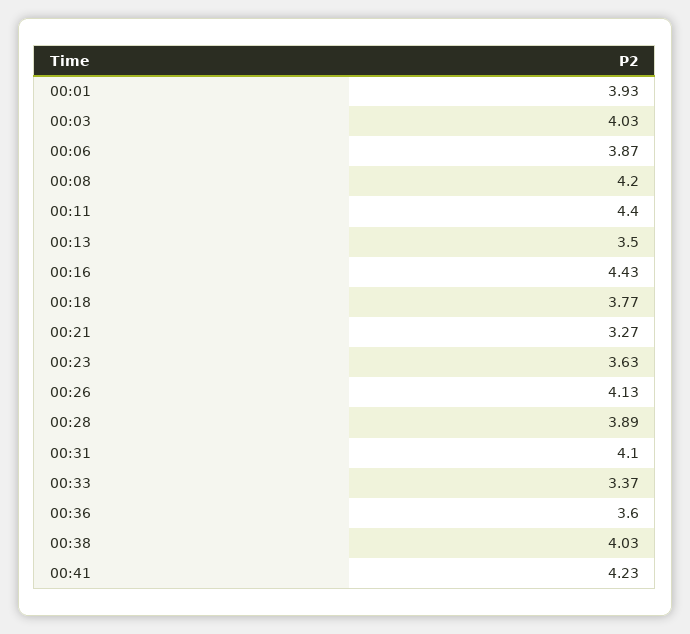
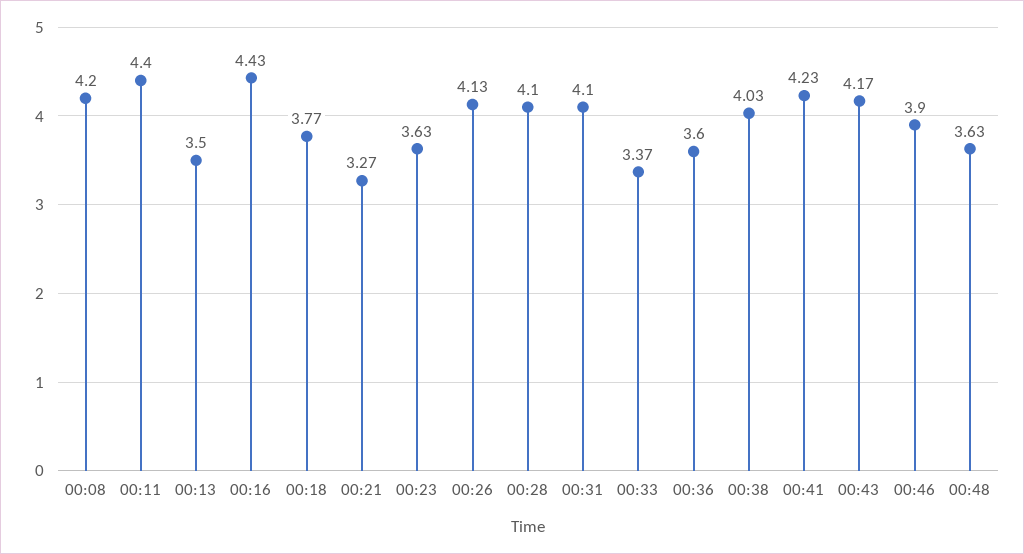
00:01: 3.93 -> none
00:03: 4.03 -> none
00:06: 3.87 -> none
00:28: 3.89 -> 4.1
00:43: none -> 4.17
00:46: none -> 3.9
00:48: none -> 3.63

